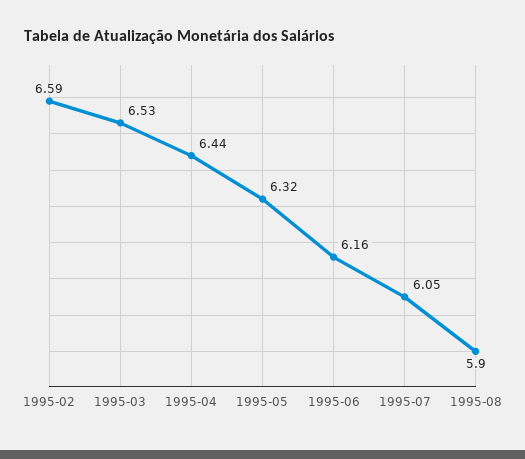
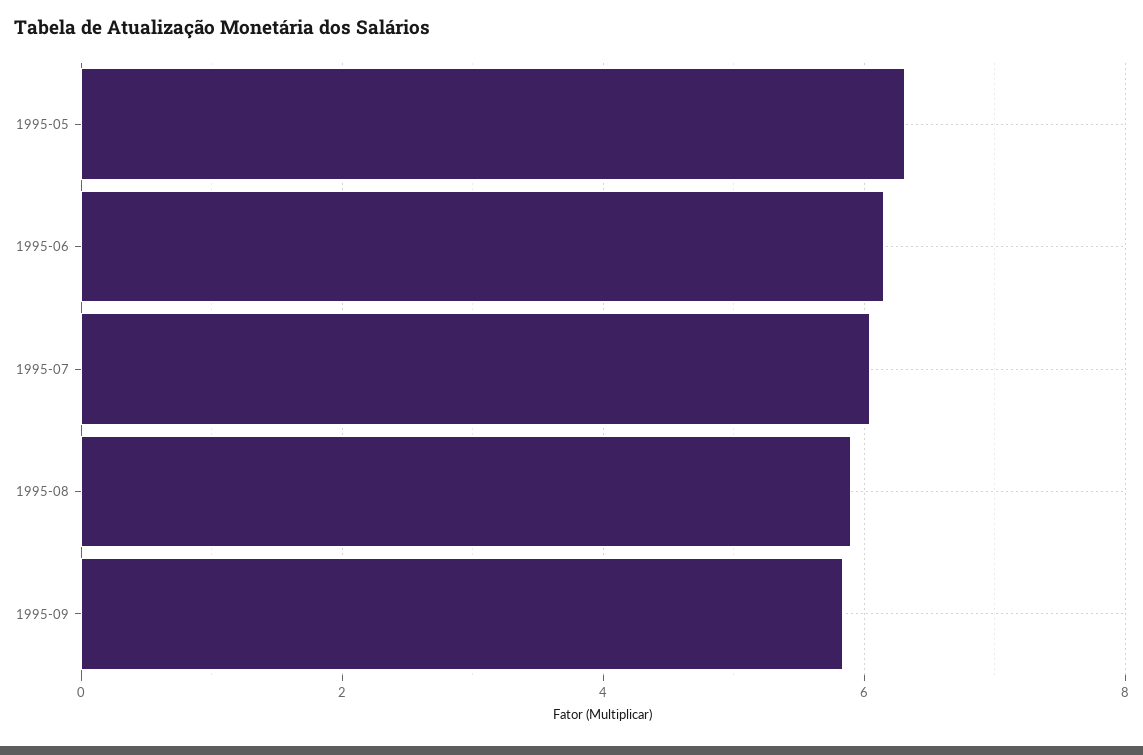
1995-02: 6.59 -> none
1995-03: 6.53 -> none
1995-04: 6.44 -> none
1995-09: none -> 5.8

